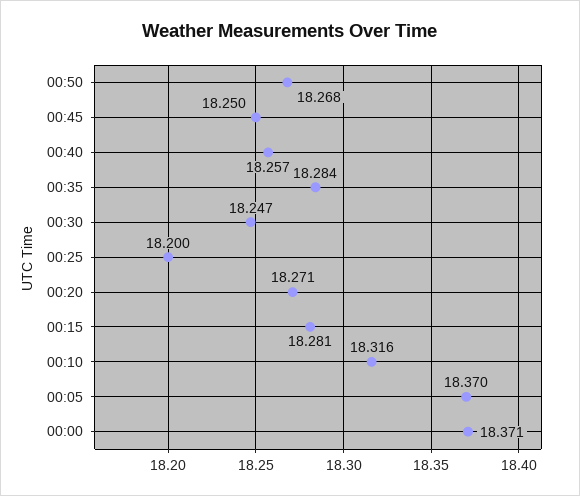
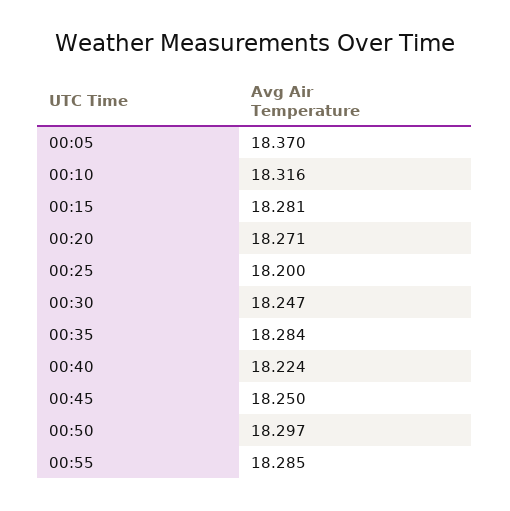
00:50: 18.268 -> 18.297
00:40: 18.257 -> 18.224
00:00: 18.371 -> none
00:55: none -> 18.285

